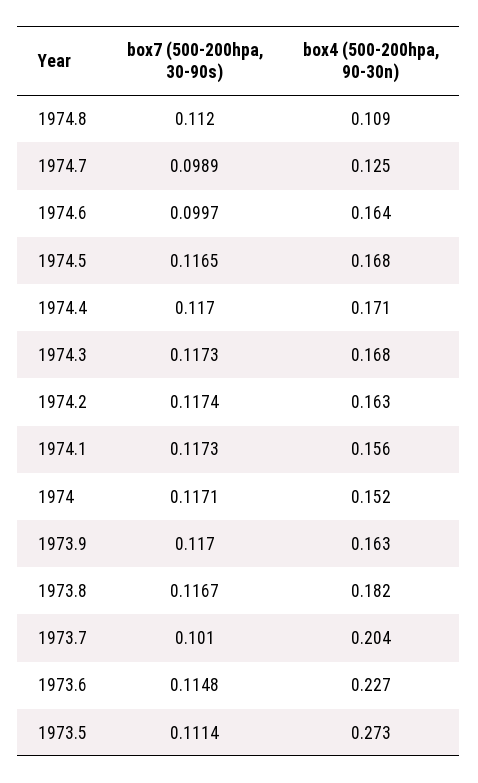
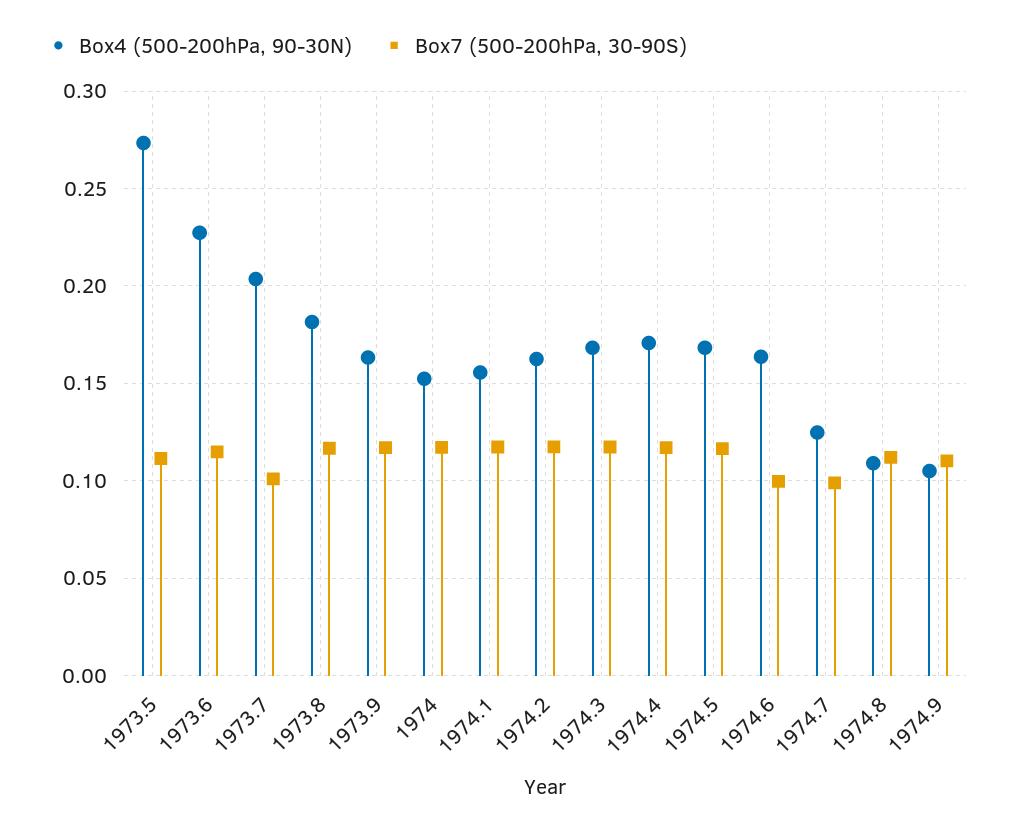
box4 (500-200hpa, 90-30n), 1974.9: none -> 0.105
box7 (500-200hpa, 30-90s), 1974.9: none -> 0.11

